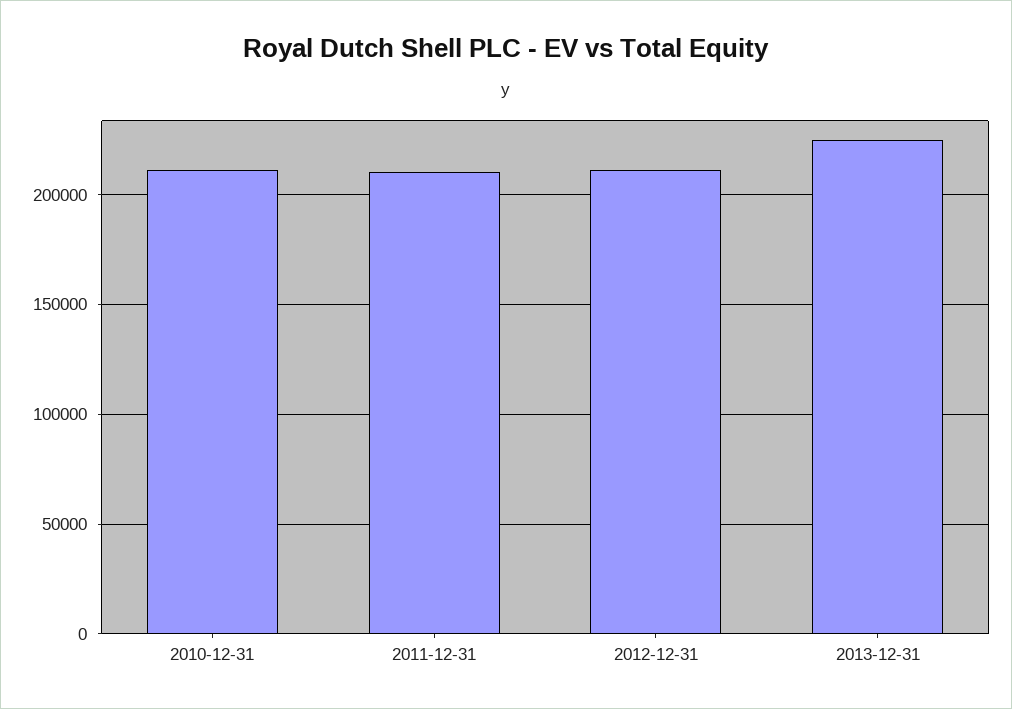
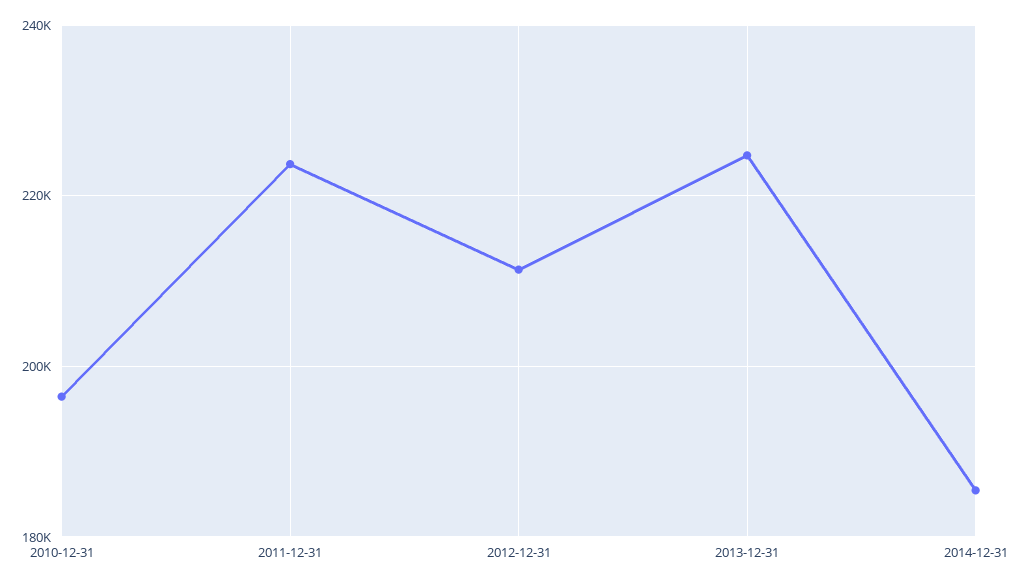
2010-12-31: 210000 -> 196000
2011-12-31: 210000 -> 224000
2014-12-31: none -> 186000

